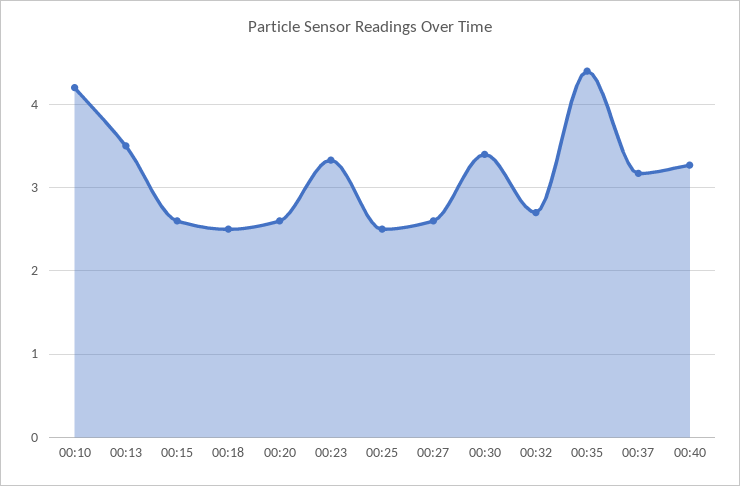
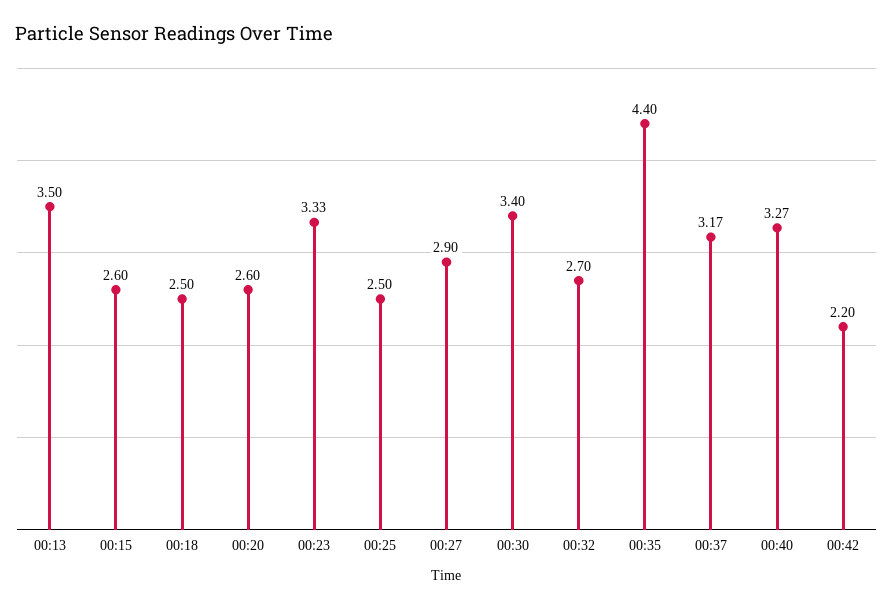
00:10: 4.2 -> none
00:27: 2.6 -> 2.9
00:42: none -> 2.2

